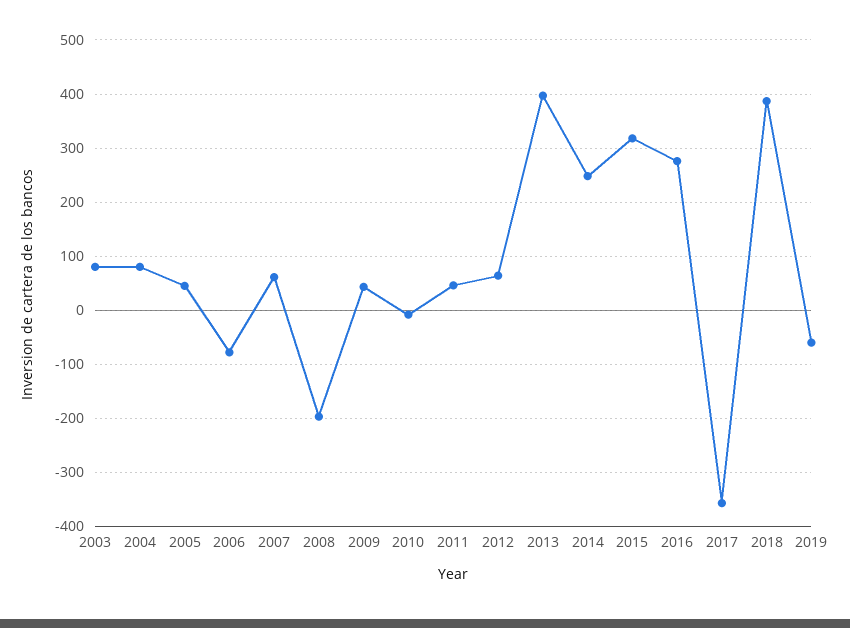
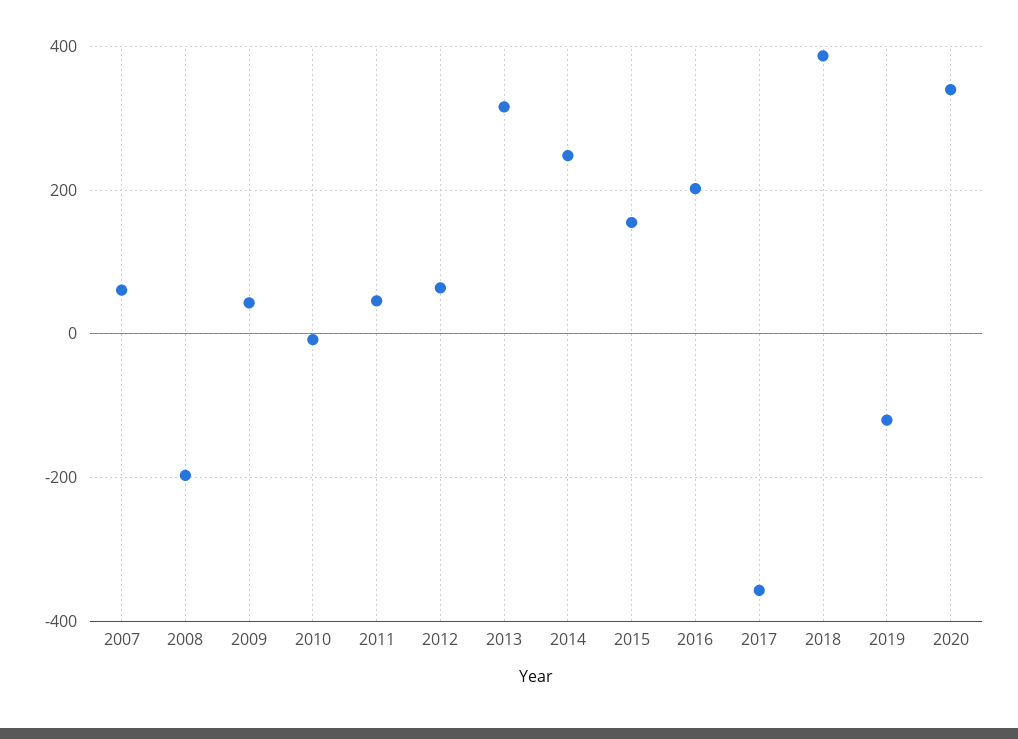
2003: 80 -> none
2004: 80 -> none
2005: 40 -> none
2006: -80 -> none
2013: 400 -> 320
2015: 320 -> 160
2016: 280 -> 200
2019: -60 -> -120
2020: none -> 340

